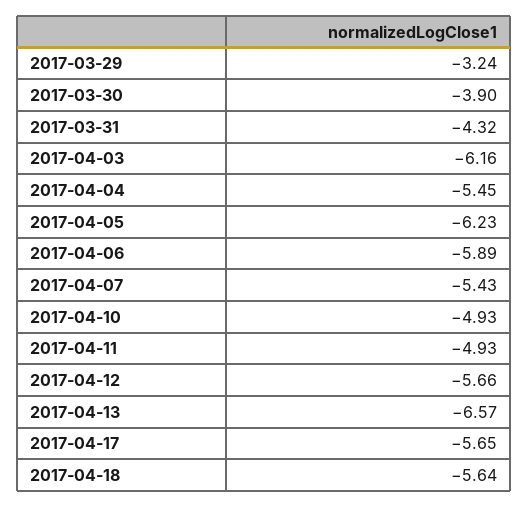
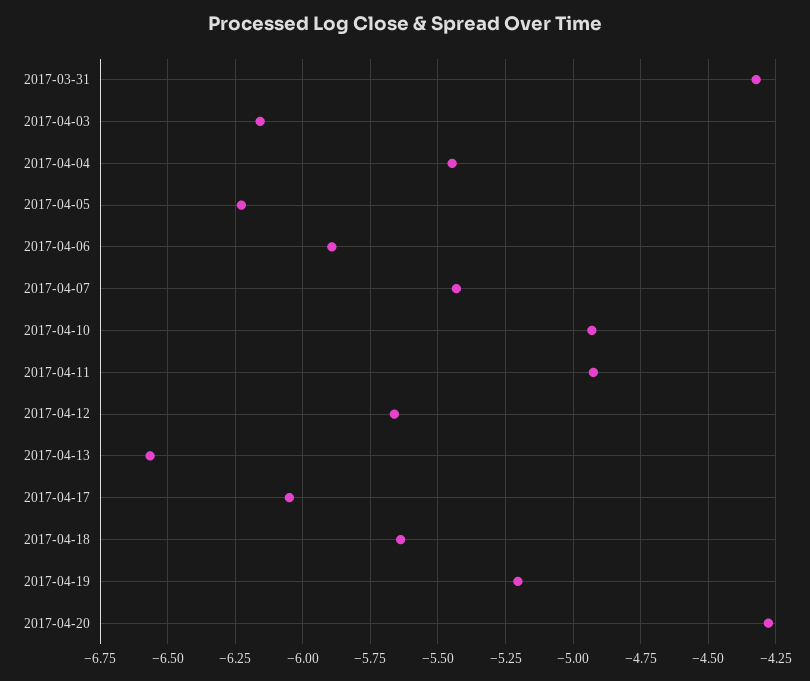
2017-03-29: -3.24 -> none
2017-03-30: -3.9 -> none
2017-04-17: -5.65 -> -6.05
2017-04-19: none -> -5.2
2017-04-20: none -> -4.275

